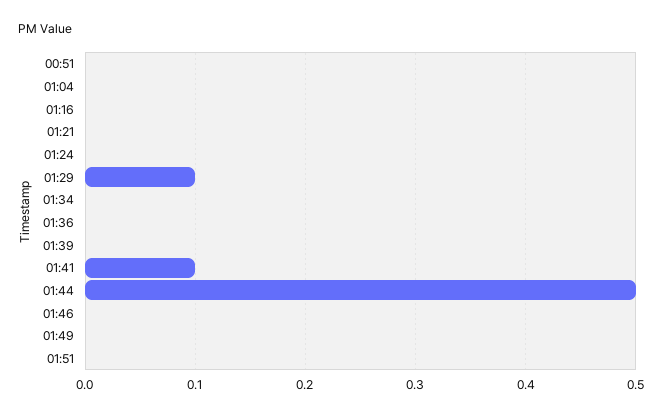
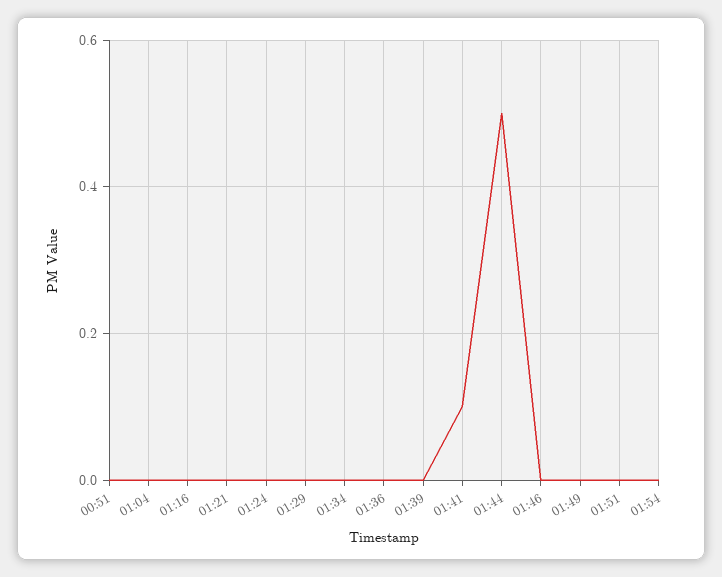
01:29: 0.1 -> 0
01:54: none -> 0

